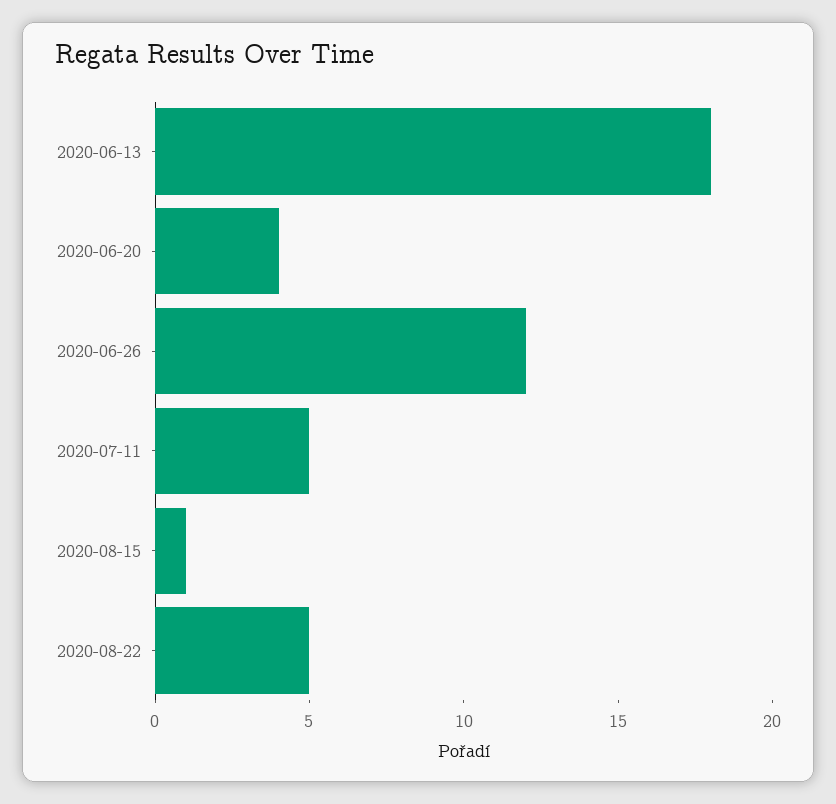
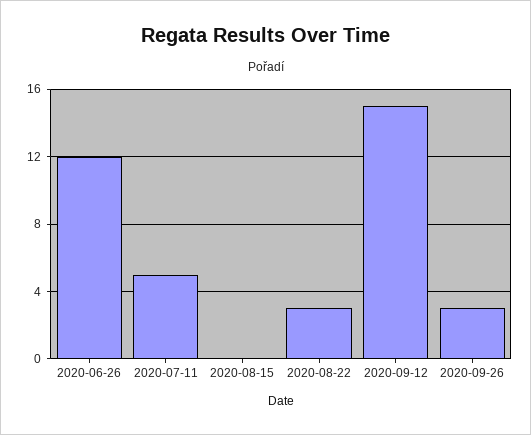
2020-06-13: 18 -> none
2020-06-20: 4 -> none
2020-08-15: 1 -> 0
2020-08-22: 5 -> 3
2020-09-12: none -> 15
2020-09-26: none -> 3

